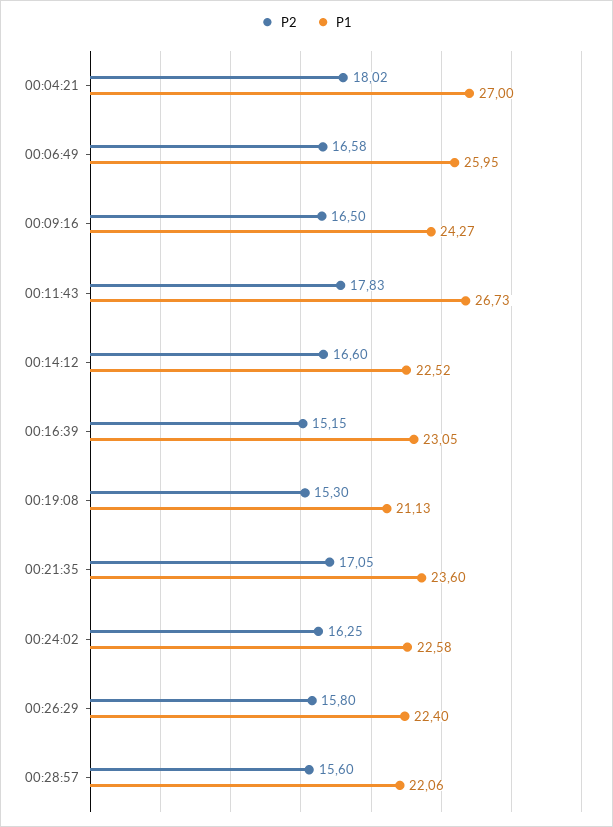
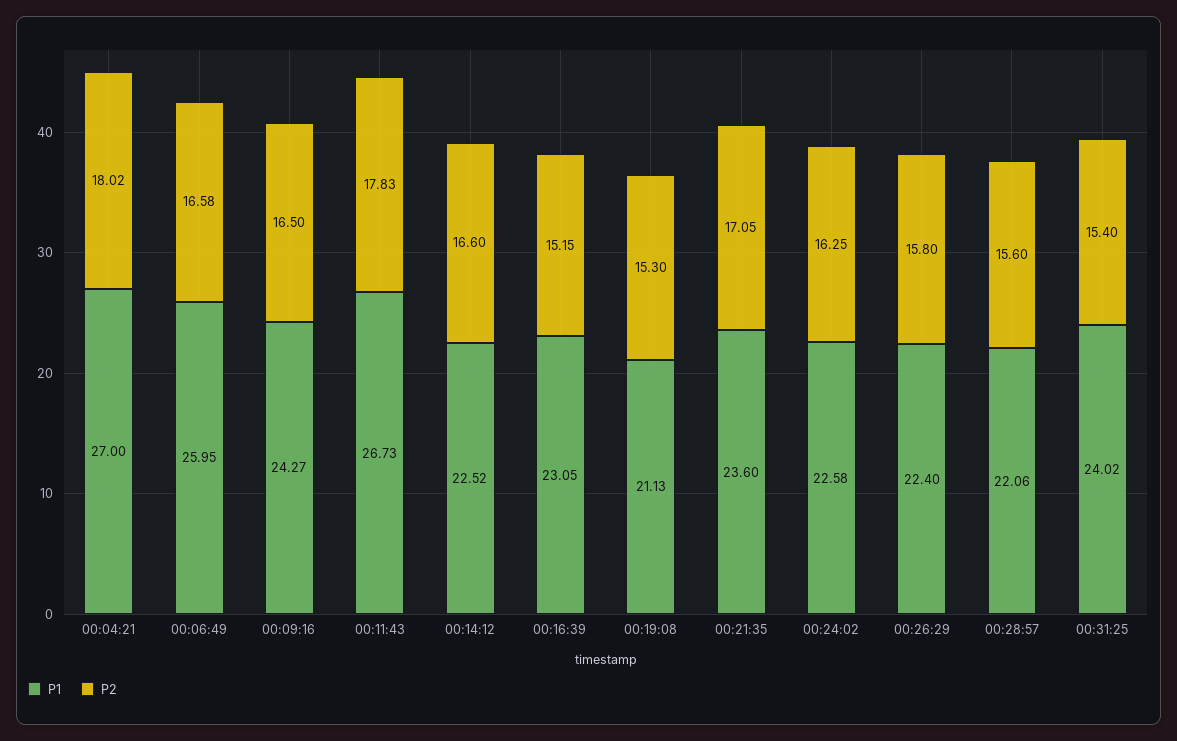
P1, 00:31:25: none -> 24.02
P2, 00:31:25: none -> 15.4

